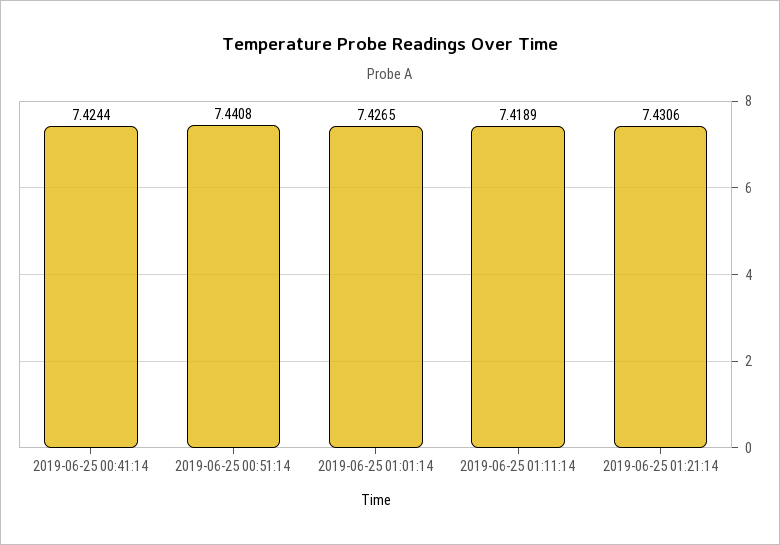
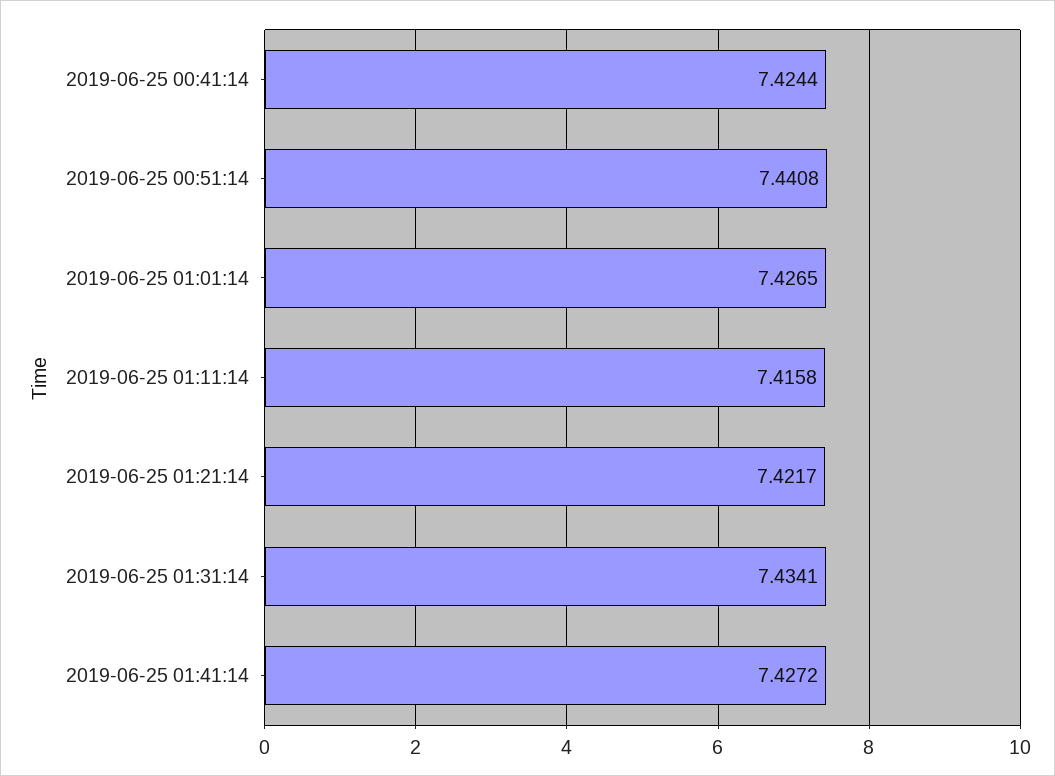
2019-06-25 01:11:14: 7.4189 -> 7.4158
2019-06-25 01:21:14: 7.4306 -> 7.4217
2019-06-25 01:31:14: none -> 7.4341
2019-06-25 01:41:14: none -> 7.4272

